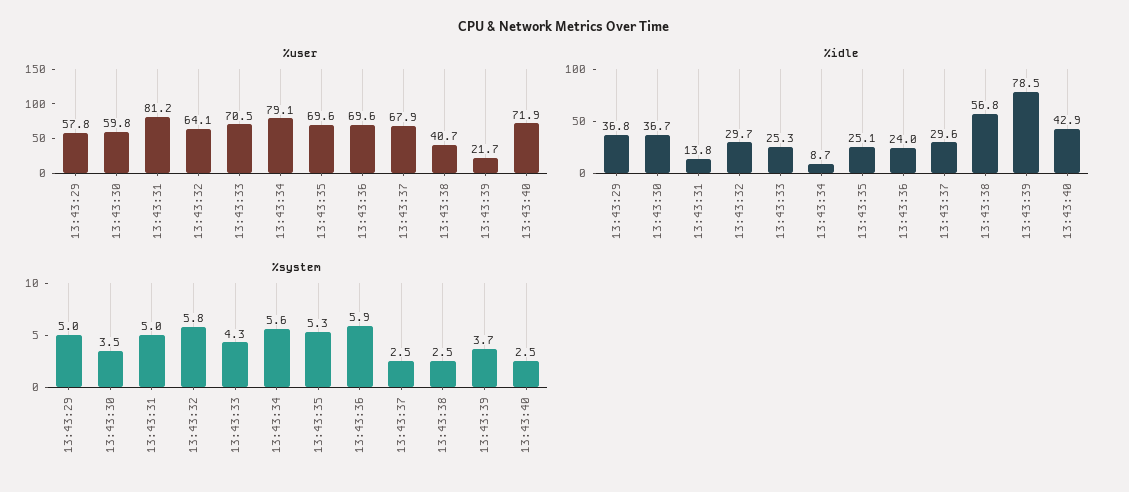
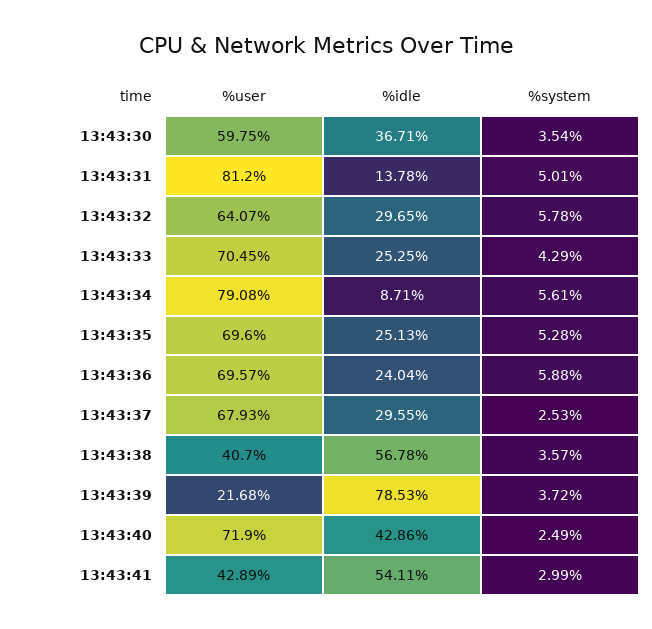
%user, 13:43:29: 57.8 -> none
%idle, 13:43:29: 36.8 -> none
%system, 13:43:29: 5 -> none
%system, 13:43:38: 2.5 -> 3.57
%user, 13:43:41: none -> 42.89
%idle, 13:43:41: none -> 54.11
%system, 13:43:41: none -> 2.99

